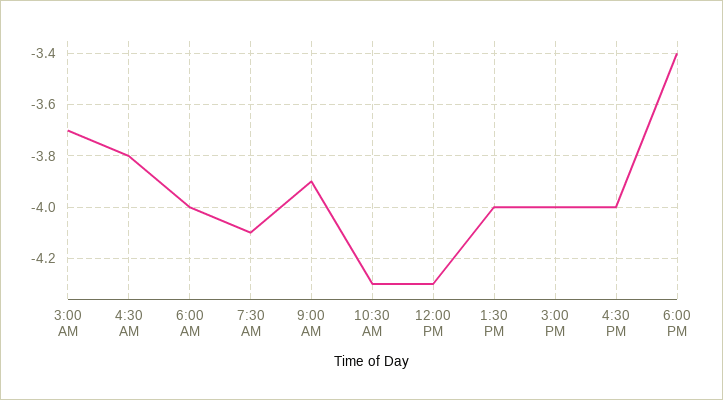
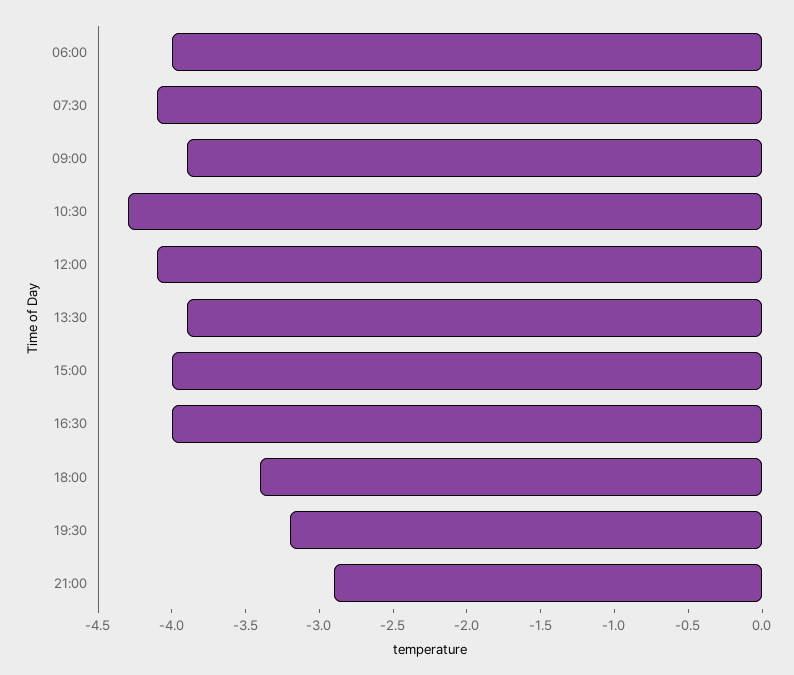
3:00 AM: -3.7 -> none
4:30 AM: -3.8 -> none
12:00 PM: -4.3 -> -4.1
1:30 PM: -4 -> -3.9
19:30: none -> -3.2
21:00: none -> -2.9

